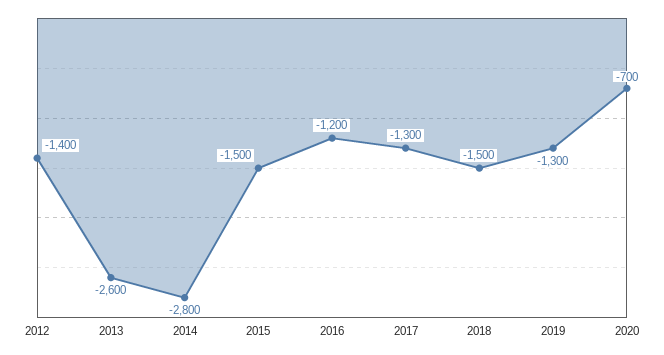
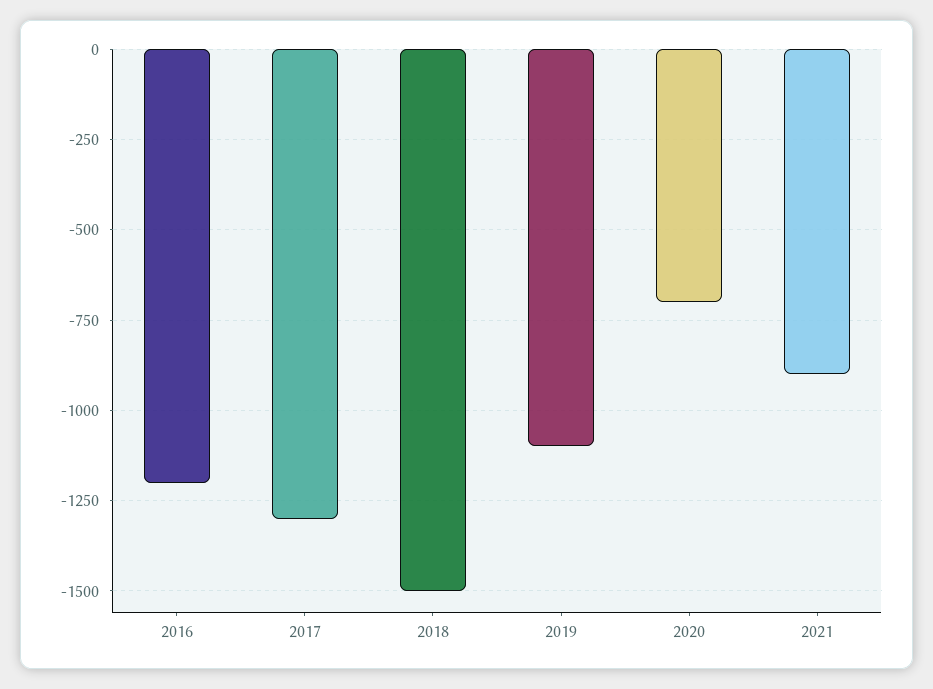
2012: -1400 -> none
2013: -2600 -> none
2014: -2800 -> none
2015: -1500 -> none
2019: -1300 -> -1100
2021: none -> -900

